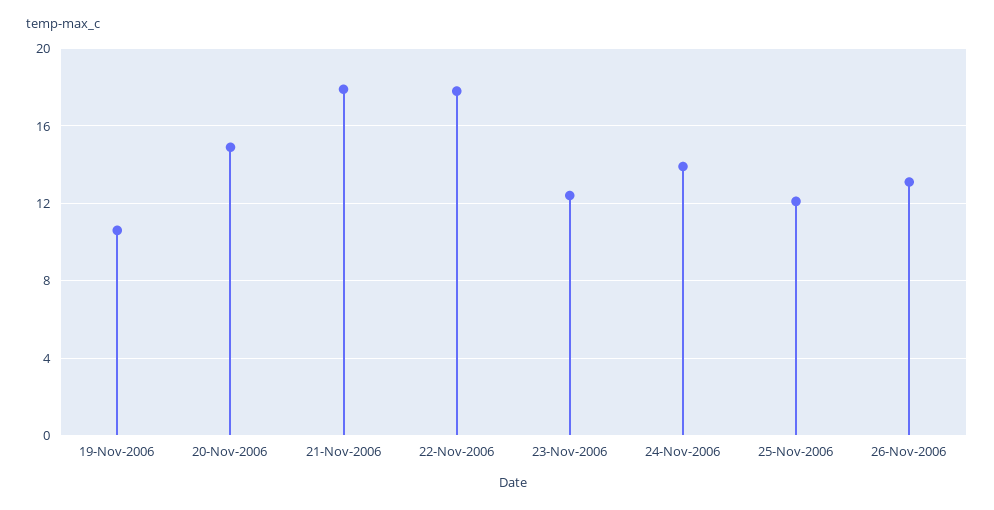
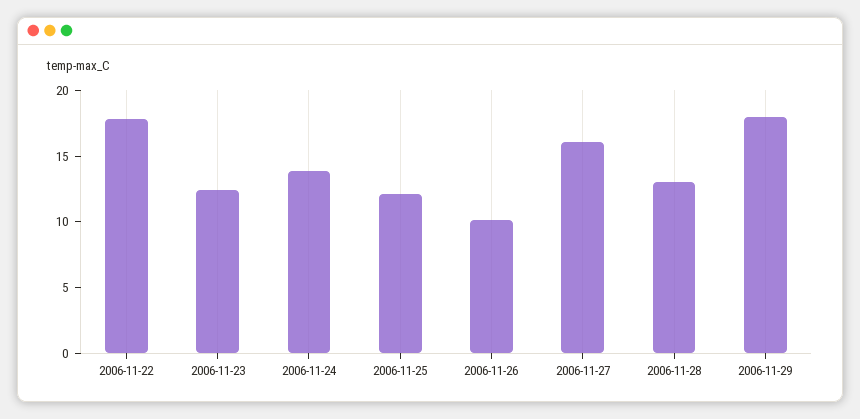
19-Nov-2006: 10.5 -> none
20-Nov-2006: 15 -> none
21-Nov-2006: 18 -> none
26-Nov-2006: 13 -> 10
2006-11-27: none -> 16
2006-11-28: none -> 13
2006-11-29: none -> 18

